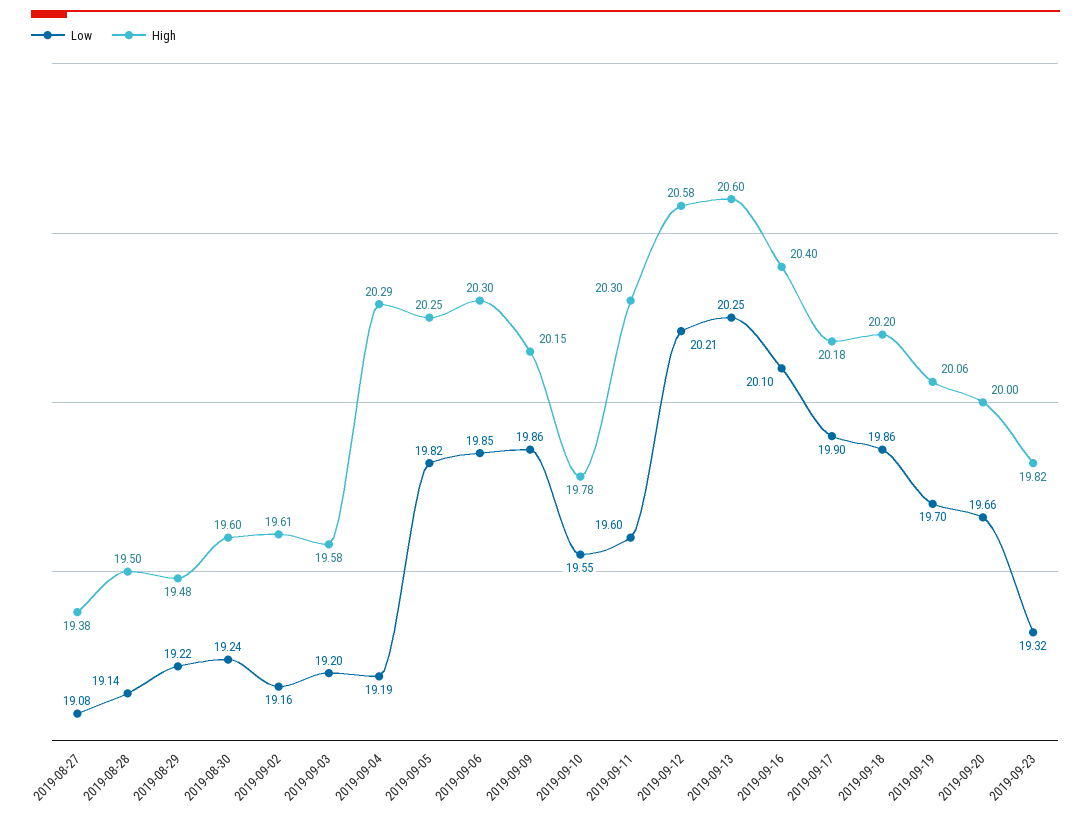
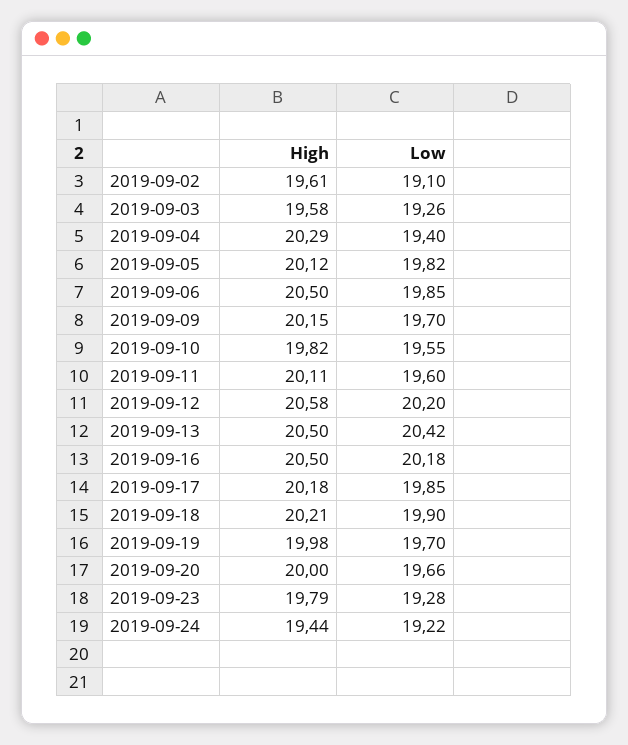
Low, 2019-08-27: 19.08 -> none
High, 2019-08-27: 19.38 -> none
Low, 2019-08-28: 19.14 -> none
High, 2019-08-28: 19.5 -> none
Low, 2019-08-29: 19.22 -> none
High, 2019-08-29: 19.48 -> none
Low, 2019-08-30: 19.24 -> none
High, 2019-08-30: 19.6 -> none
Low, 2019-09-02: 19.16 -> 19.1
Low, 2019-09-03: 19.2 -> 19.26
Low, 2019-09-04: 19.19 -> 19.4
High, 2019-09-05: 20.25 -> 20.12
High, 2019-09-06: 20.3 -> 20.5
Low, 2019-09-09: 19.86 -> 19.7
High, 2019-09-10: 19.78 -> 19.82
High, 2019-09-11: 20.3 -> 20.11
Low, 2019-09-12: 20.21 -> 20.2
Low, 2019-09-13: 20.25 -> 20.42
High, 2019-09-13: 20.6 -> 20.5
Low, 2019-09-16: 20.1 -> 20.18
High, 2019-09-16: 20.4 -> 20.5
Low, 2019-09-17: 19.9 -> 19.85
Low, 2019-09-18: 19.86 -> 19.9
High, 2019-09-18: 20.2 -> 20.21
High, 2019-09-19: 20.06 -> 19.98
Low, 2019-09-23: 19.32 -> 19.28
High, 2019-09-23: 19.82 -> 19.79
High, 2019-09-24: none -> 19.44
Low, 2019-09-24: none -> 19.22

